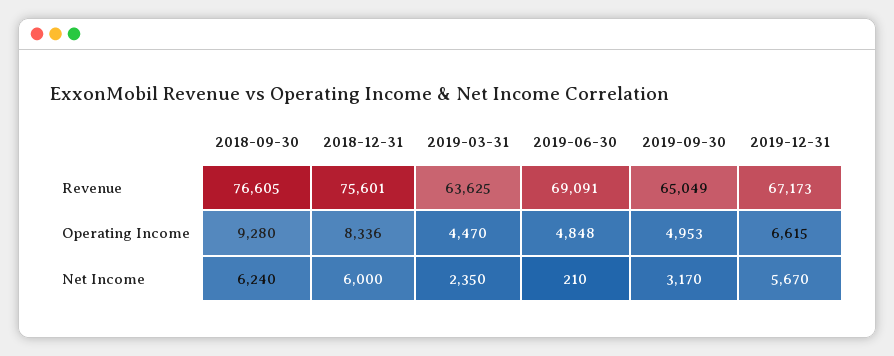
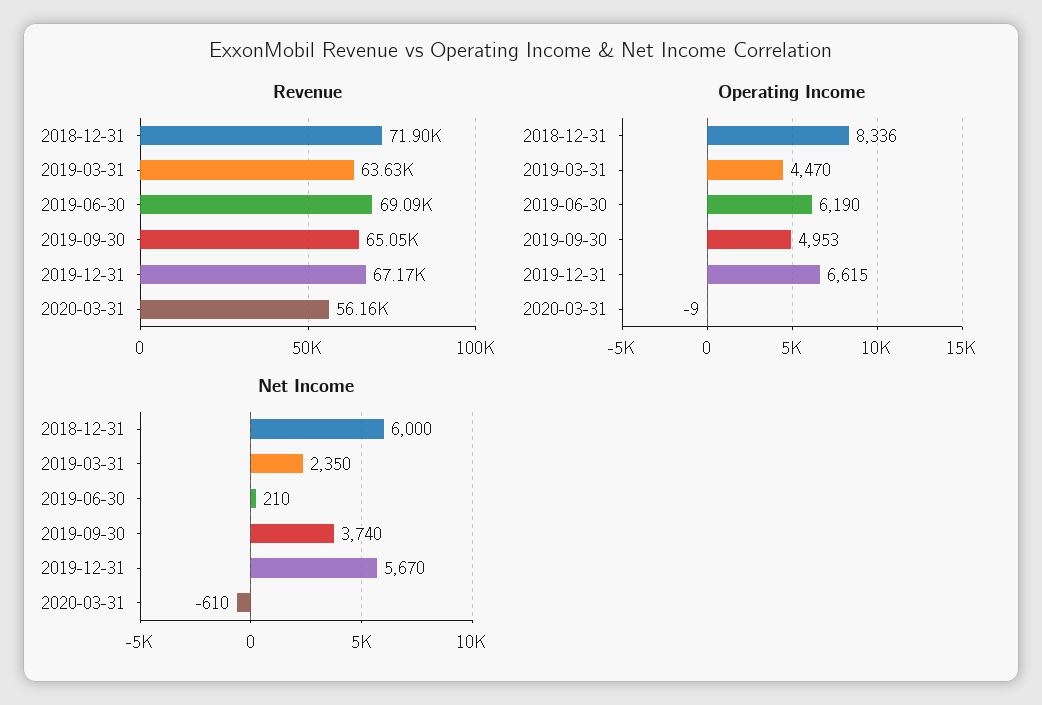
Revenue, 2018-09-30: 76605 -> none
Revenue, 2018-12-31: 75601 -> 71900
Operating Income, 2018-09-30: 9280 -> none
Operating Income, 2019-06-30: 4848 -> 6190
Net Income, 2018-09-30: 6240 -> none
Net Income, 2019-09-30: 3170 -> 3740
Revenue, 2020-03-31: none -> 56160
Operating Income, 2020-03-31: none -> -9
Net Income, 2020-03-31: none -> -610

